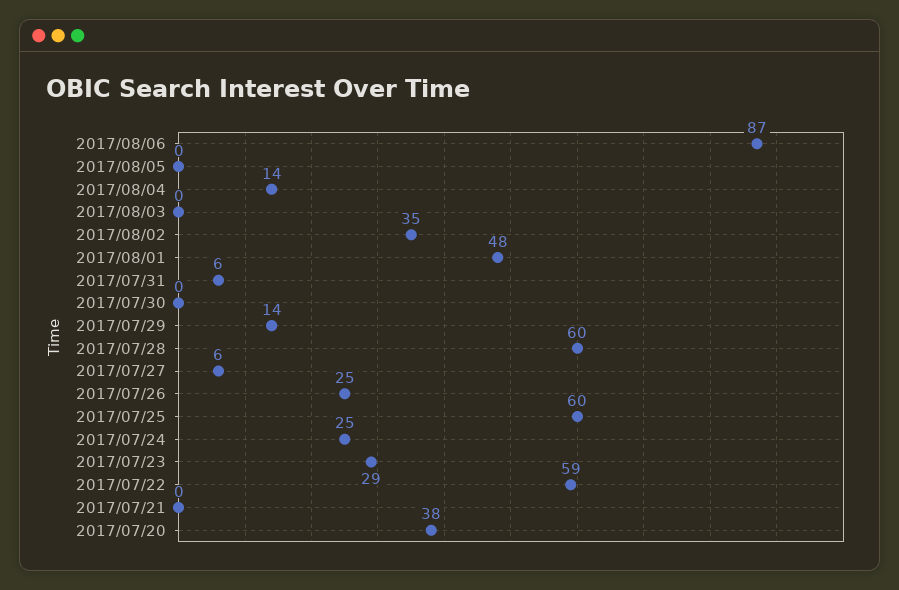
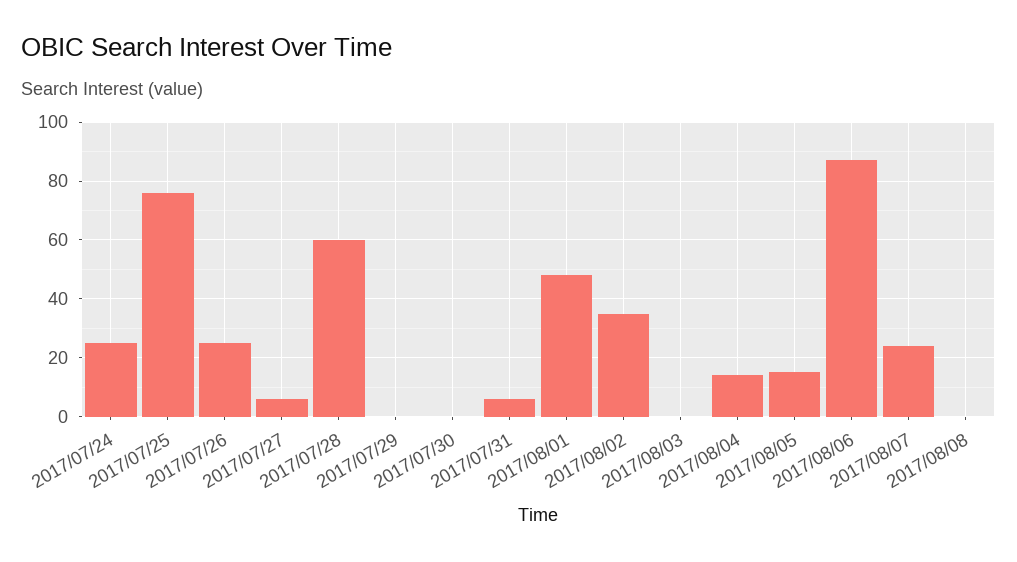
2017/08/05: 0 -> 15
2017/07/29: 14 -> 0
2017/07/25: 60 -> 75
2017/07/23: 29 -> none
2017/07/22: 59 -> none
2017/07/21: 0 -> none
2017/07/20: 38 -> none
2017/08/07: none -> 25
2017/08/08: none -> 0

